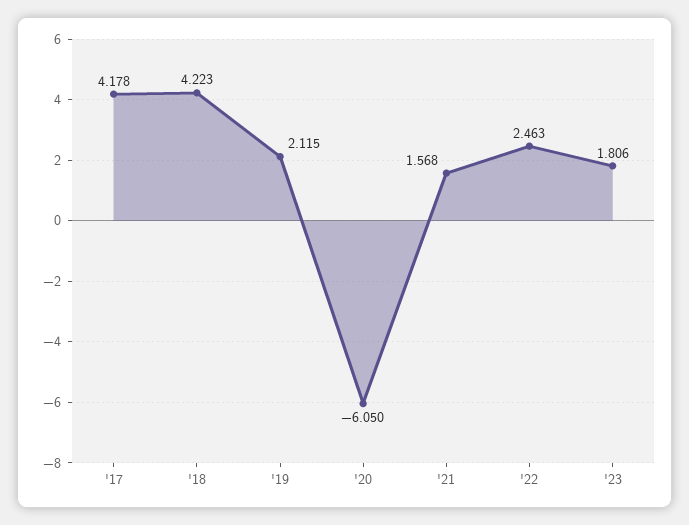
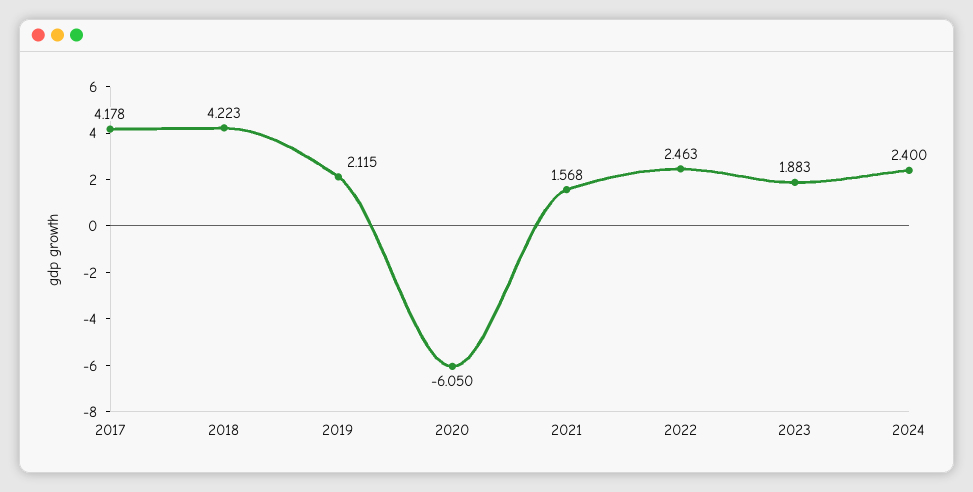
'23: 1.806 -> 1.883
2024: none -> 2.4

